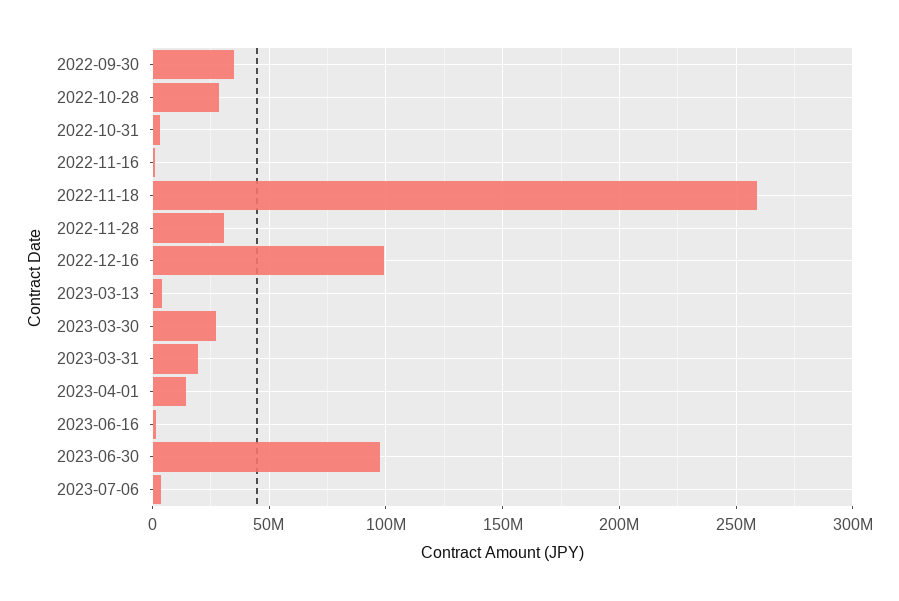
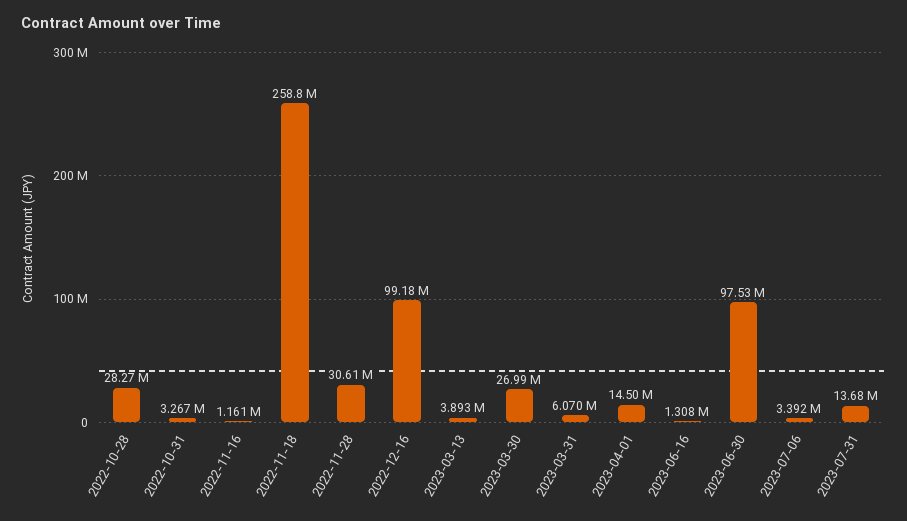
2022-09-30: 35000000 -> none
2023-03-31: 20000000 -> 6070000
2023-07-31: none -> 13680000

